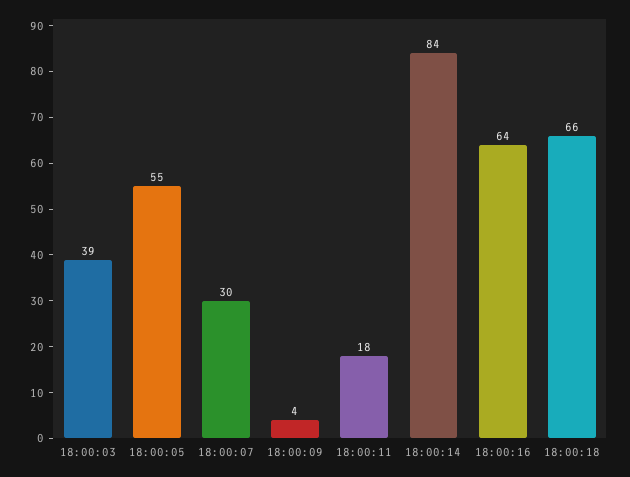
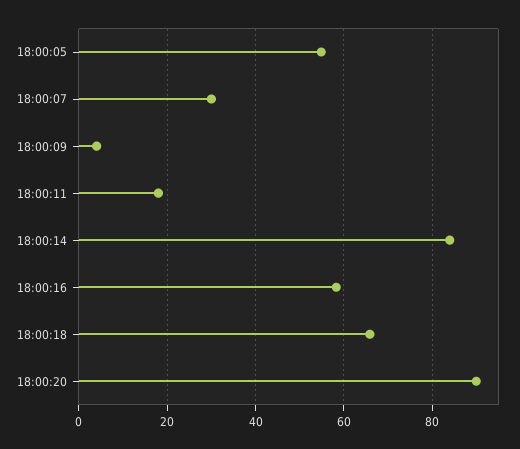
18:00:03: 39 -> none
18:00:16: 64 -> 58
18:00:20: none -> 90

